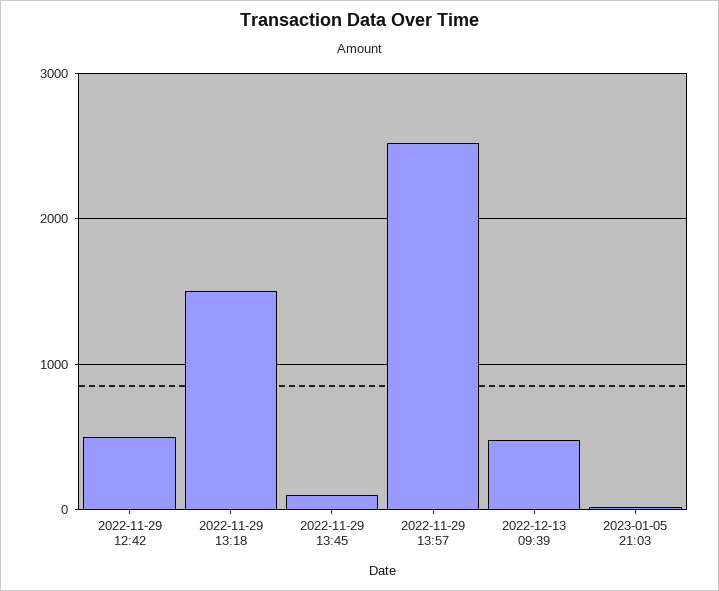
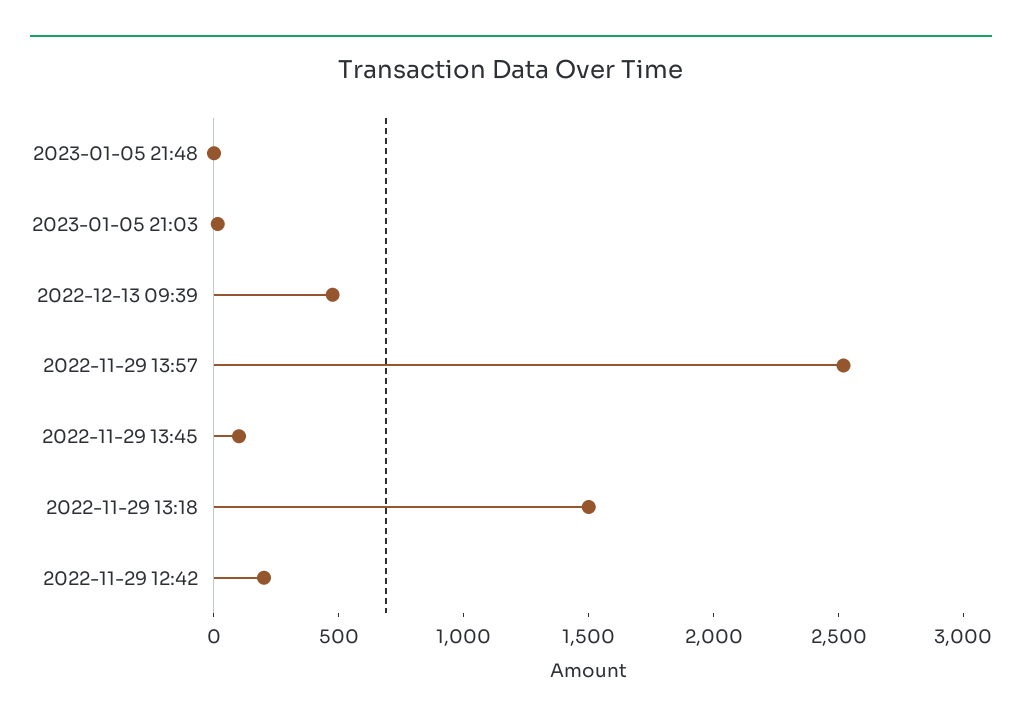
2022-11-29 12:42: 500 -> 200
2023-01-05 21:48: none -> 0

